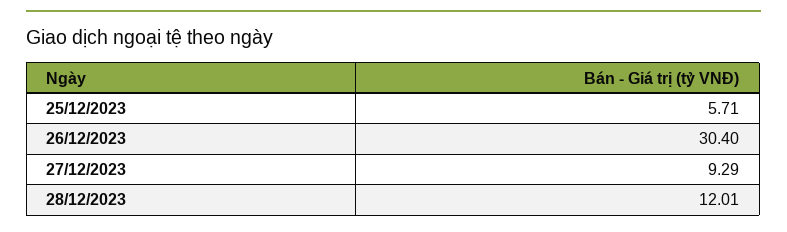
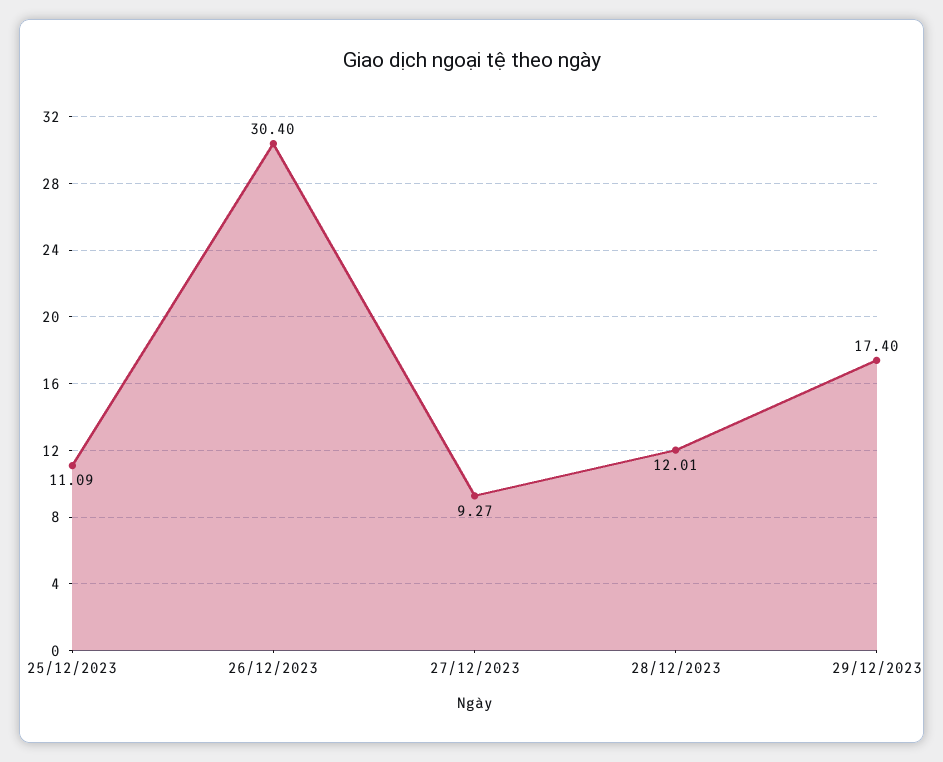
25/12/2023: 5.71 -> 11.09
27/12/2023: 9.29 -> 9.27
29/12/2023: none -> 17.4

